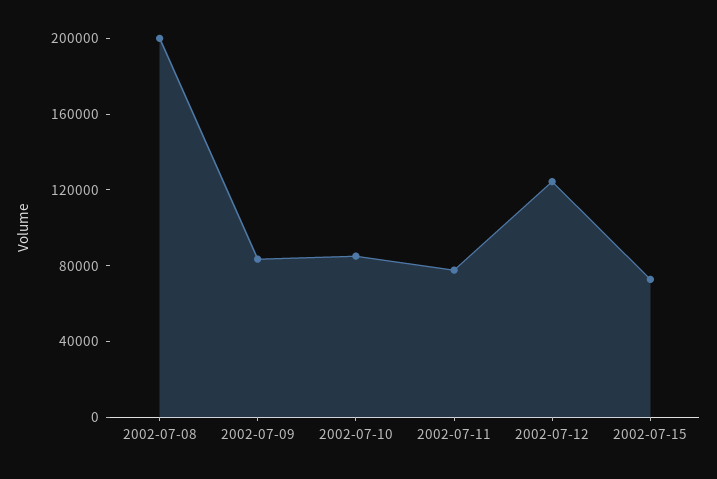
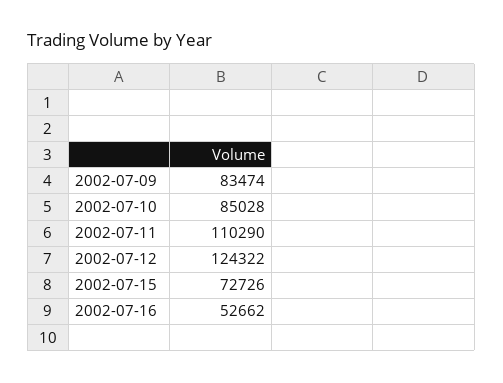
2002-07-08: 200000 -> none
2002-07-11: 80000 -> 110290
2002-07-16: none -> 52662

